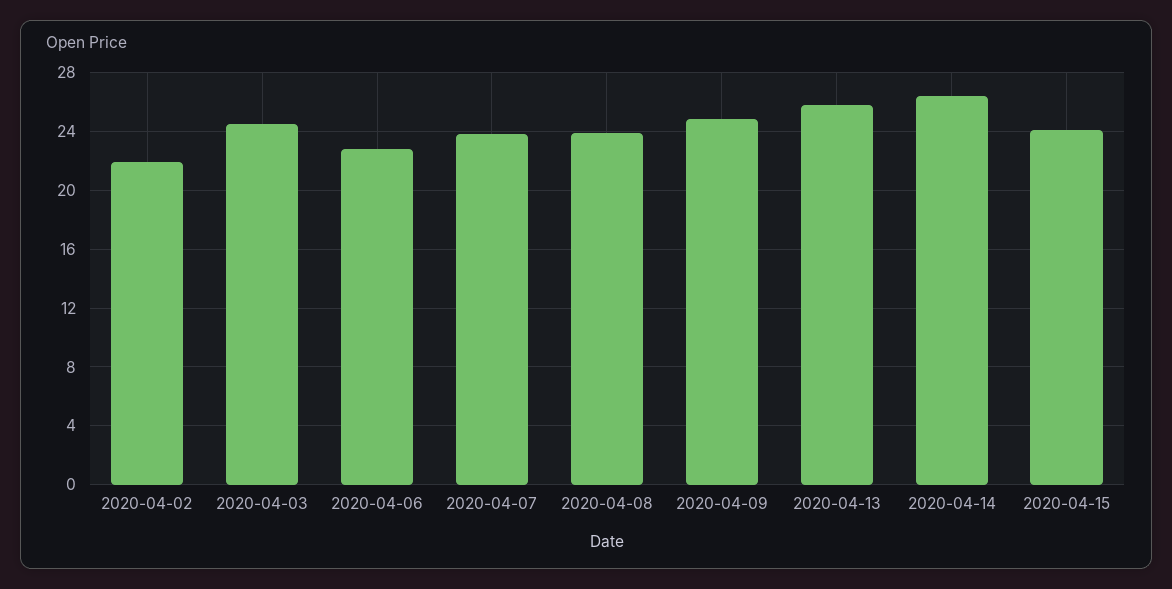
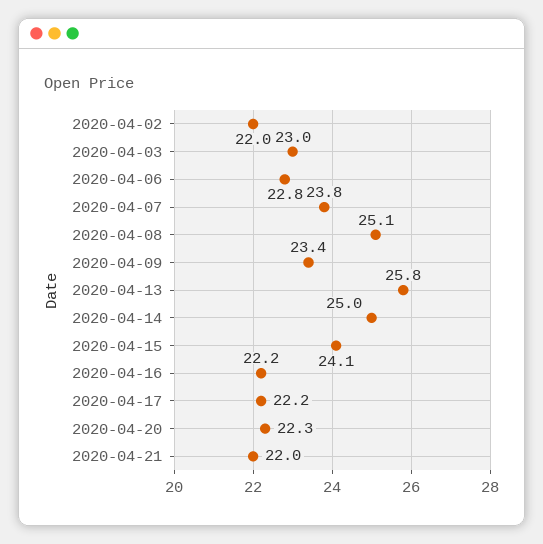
2020-04-03: 24.5 -> 23
2020-04-08: 24 -> 25.1
2020-04-09: 25 -> 23.4
2020-04-14: 26.5 -> 25
2020-04-16: none -> 22.2
2020-04-17: none -> 22.2
2020-04-20: none -> 22.3
2020-04-21: none -> 22

